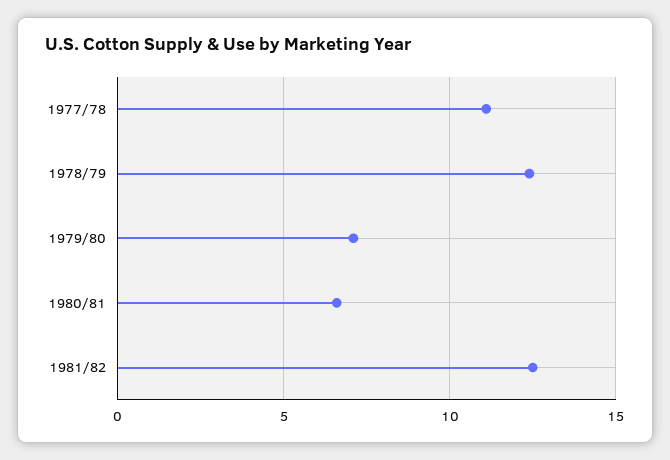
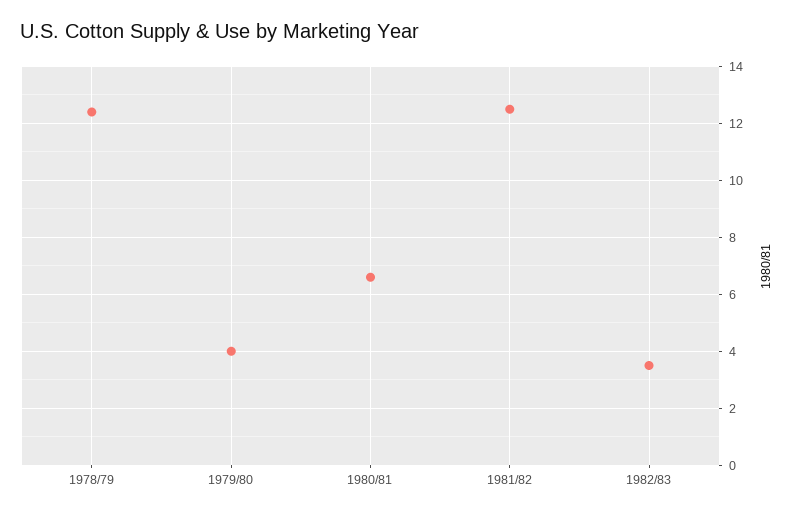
1977/78: 11 -> none
1979/80: 7 -> 4
1982/83: none -> 3.5

